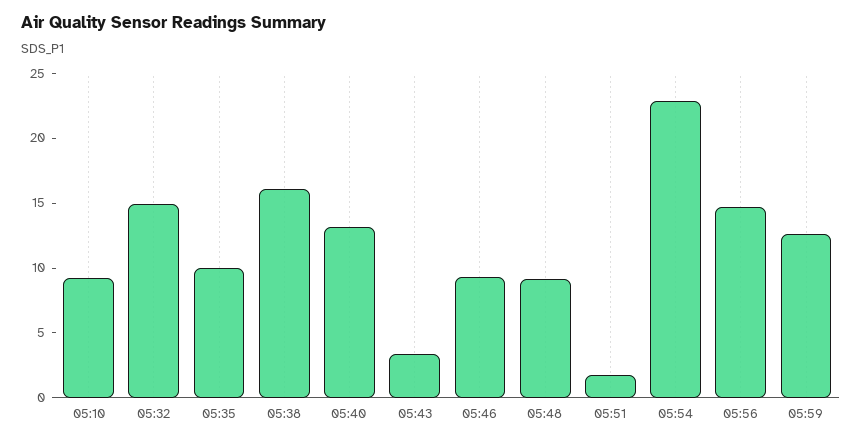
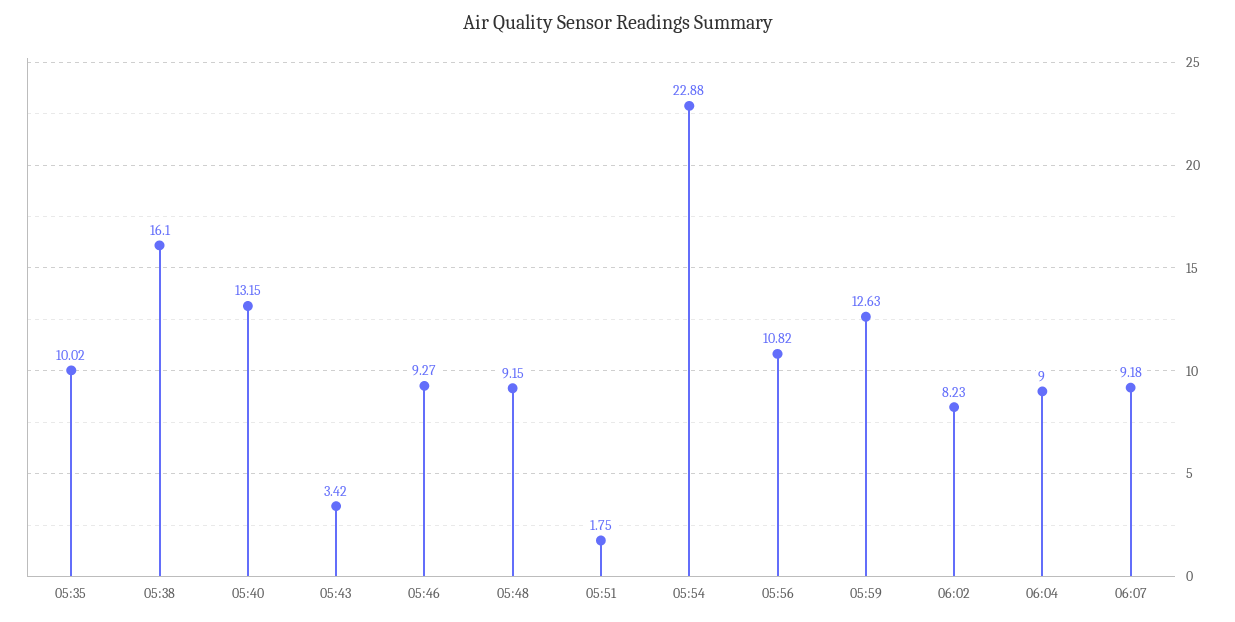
05:10: 9 -> none
05:32: 15 -> none
05:56: 15 -> 10.82
06:02: none -> 8.23
06:04: none -> 9
06:07: none -> 9.18

